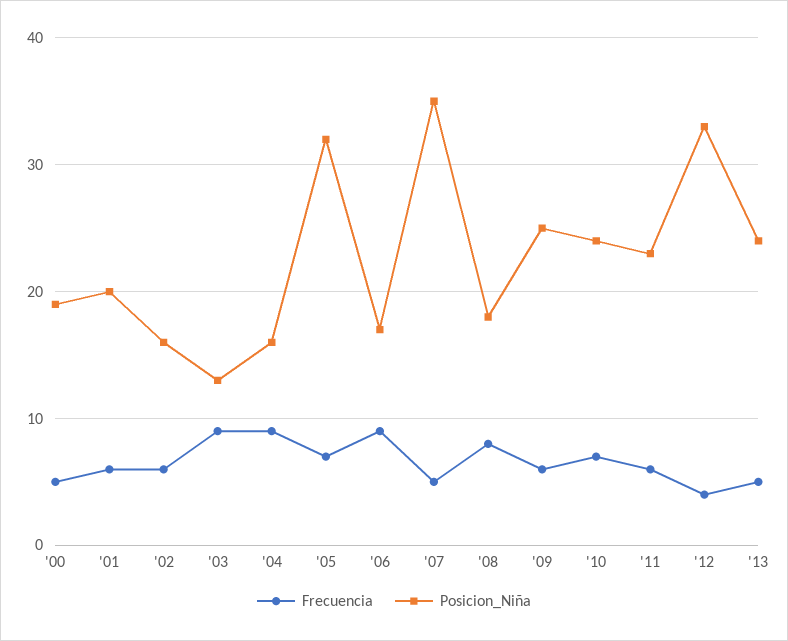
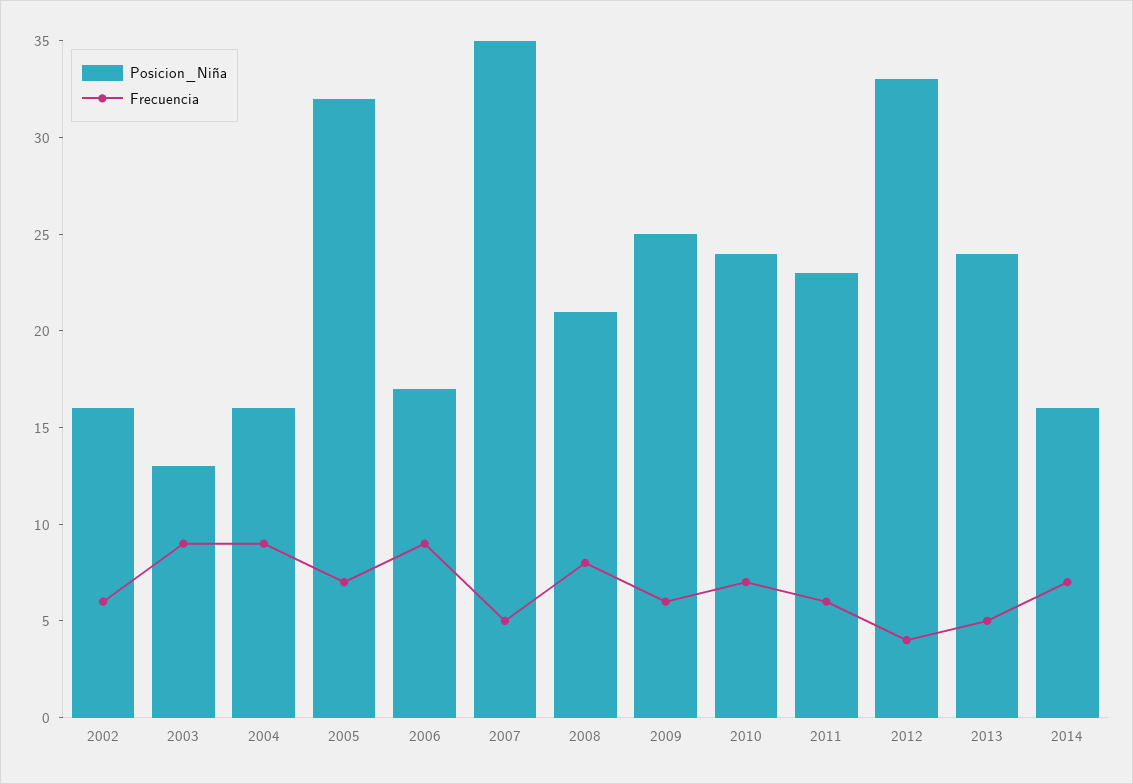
Frecuencia, '00: 5 -> none
Posicion_Niña, '00: 19 -> none
Frecuencia, '01: 6 -> none
Posicion_Niña, '01: 20 -> none
Posicion_Niña, '08: 18 -> 21
Posicion_Niña, 2014: none -> 16
Frecuencia, 2014: none -> 7

